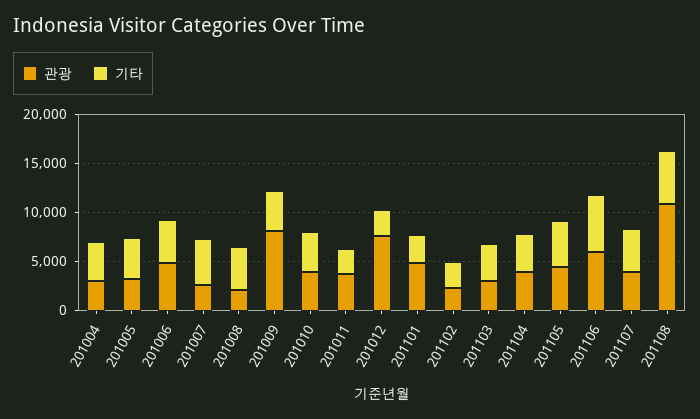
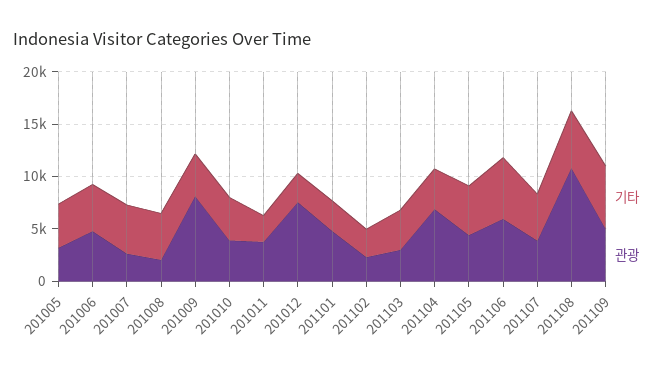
관광, 201004: 3000 -> none
기타, 201004: 4000 -> none
관광, 201104: 4000 -> 7000
기타, 201109: none -> 6000
관광, 201109: none -> 5000

